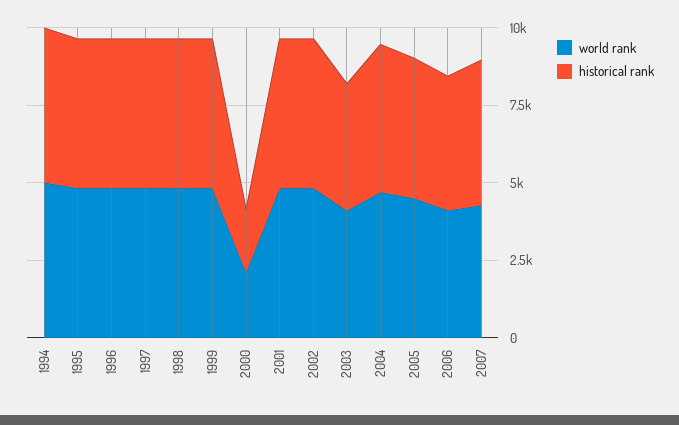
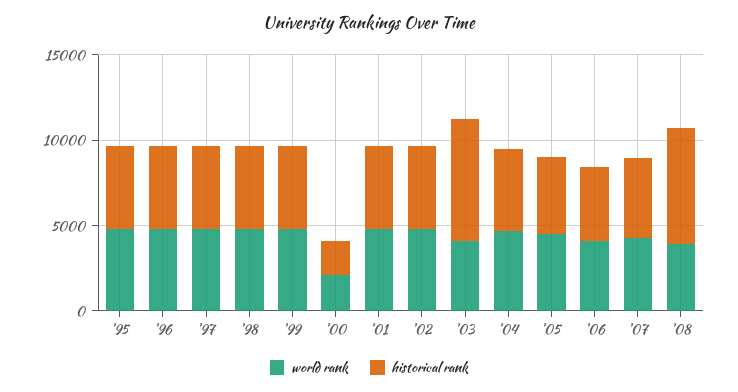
world rank, 1994: 5000 -> none
historical rank, 1994: 5000 -> none
historical rank, 2003: 4000 -> 7000
world rank, '08: none -> 4000
historical rank, '08: none -> 7000

